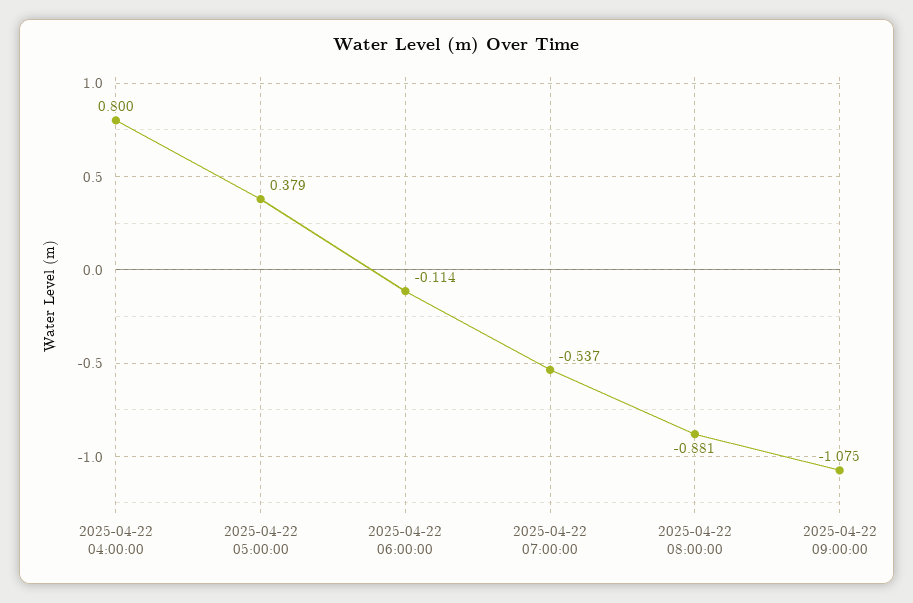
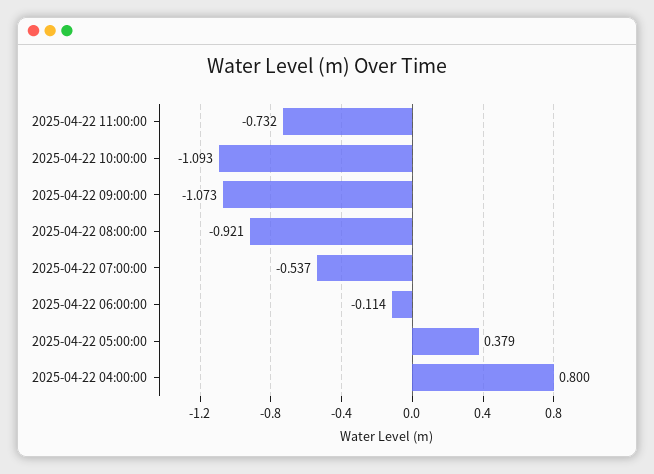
2025-04-22 08:00:00: -0.881 -> -0.921
2025-04-22 09:00:00: -1.075 -> -1.073
2025-04-22 11:00:00: none -> -0.732
2025-04-22 10:00:00: none -> -1.093

